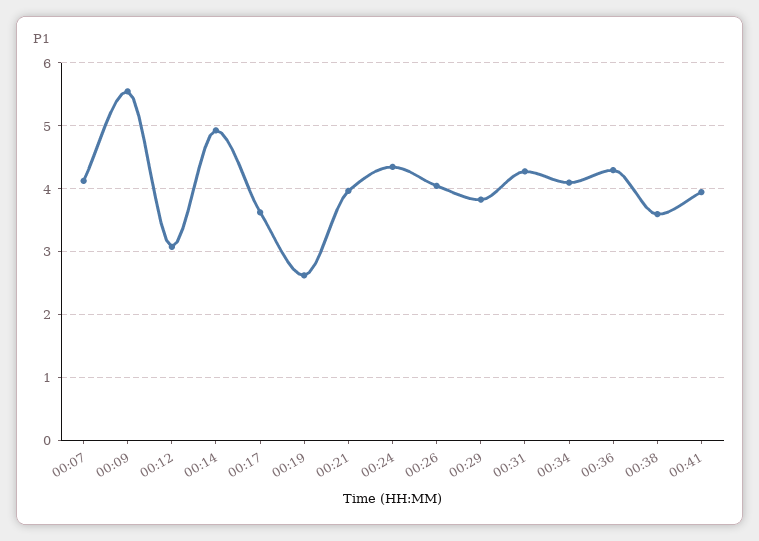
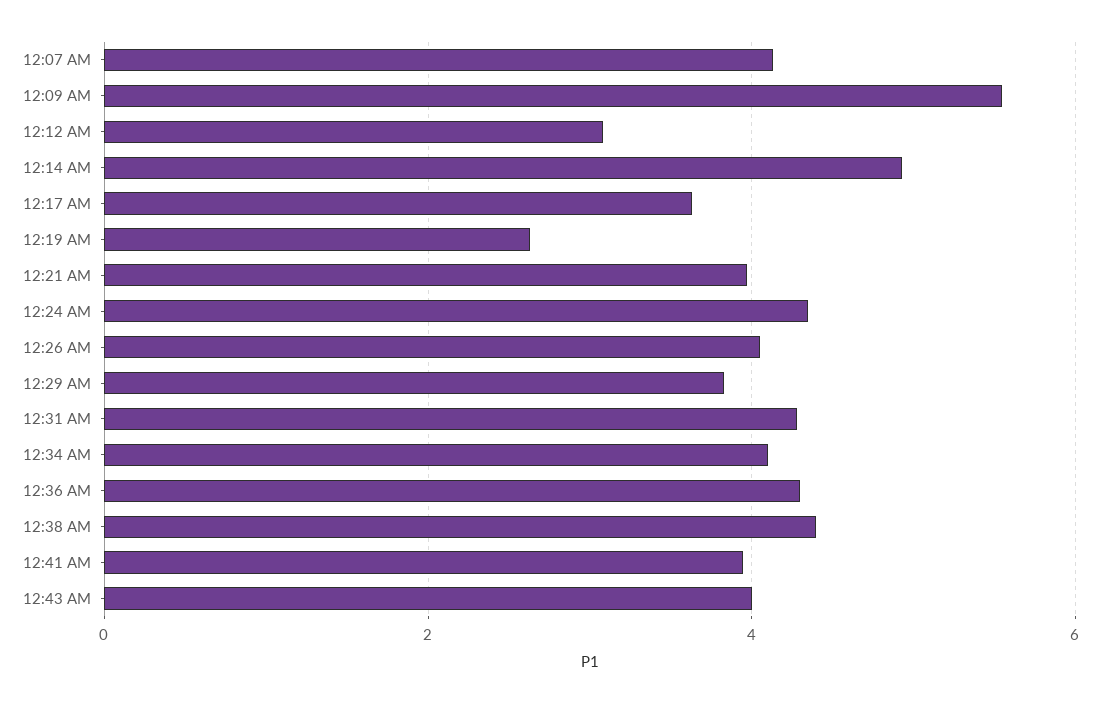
00:38: 3.6 -> 4.4
12:43 AM: none -> 4

